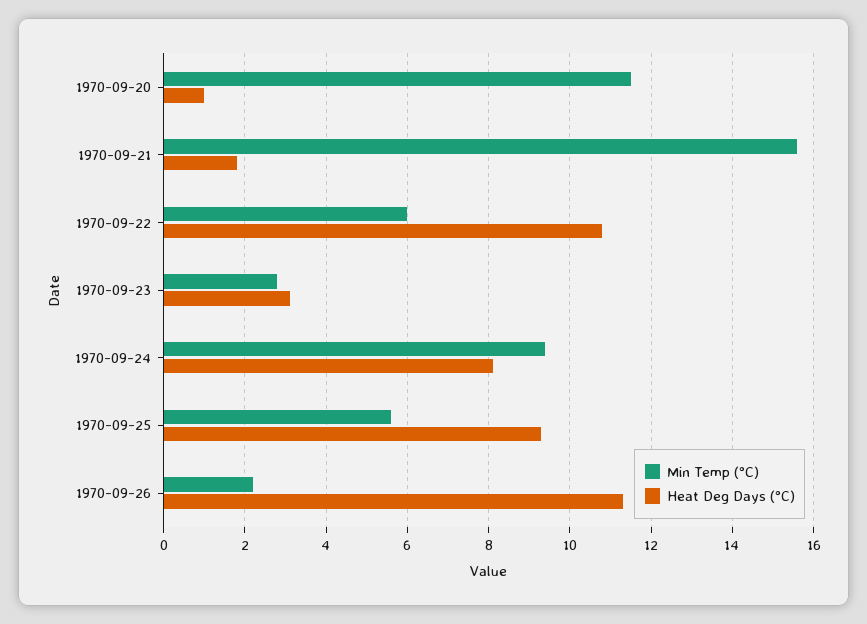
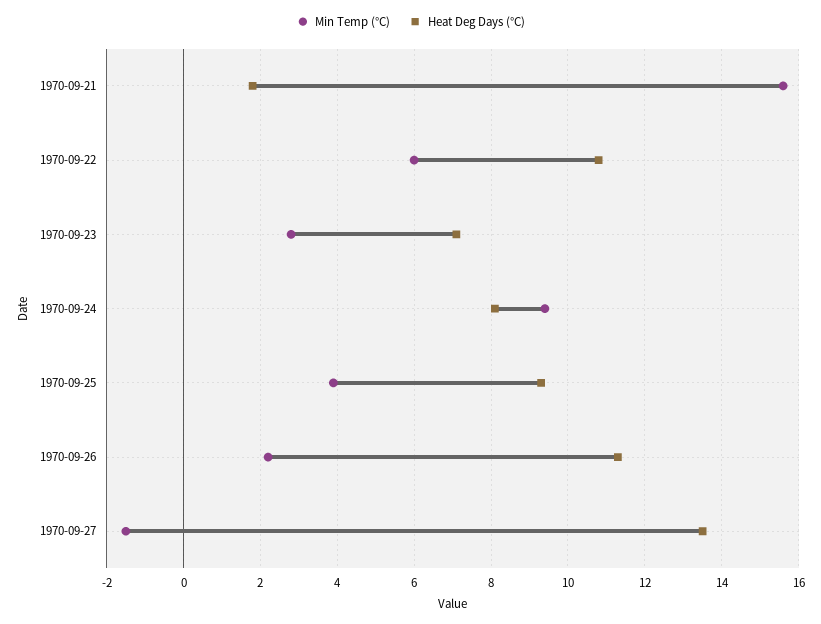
Min Temp (°C), 1970-09-20: 11.5 -> none
Heat Deg Days (°C), 1970-09-20: 1 -> none
Heat Deg Days (°C), 1970-09-23: 3 -> 7
Min Temp (°C), 1970-09-25: 5.5 -> 4
Min Temp (°C), 1970-09-27: none -> -1.5
Heat Deg Days (°C), 1970-09-27: none -> 13.5

